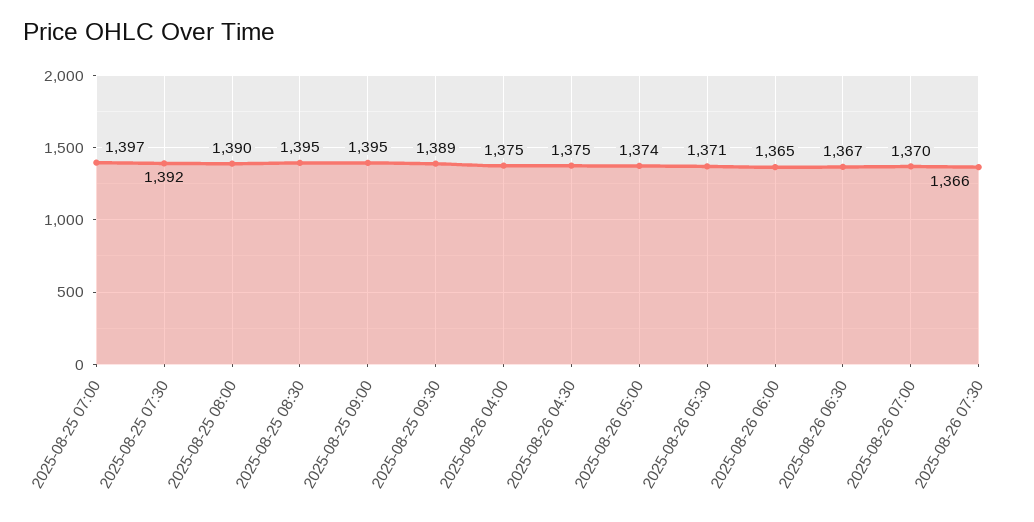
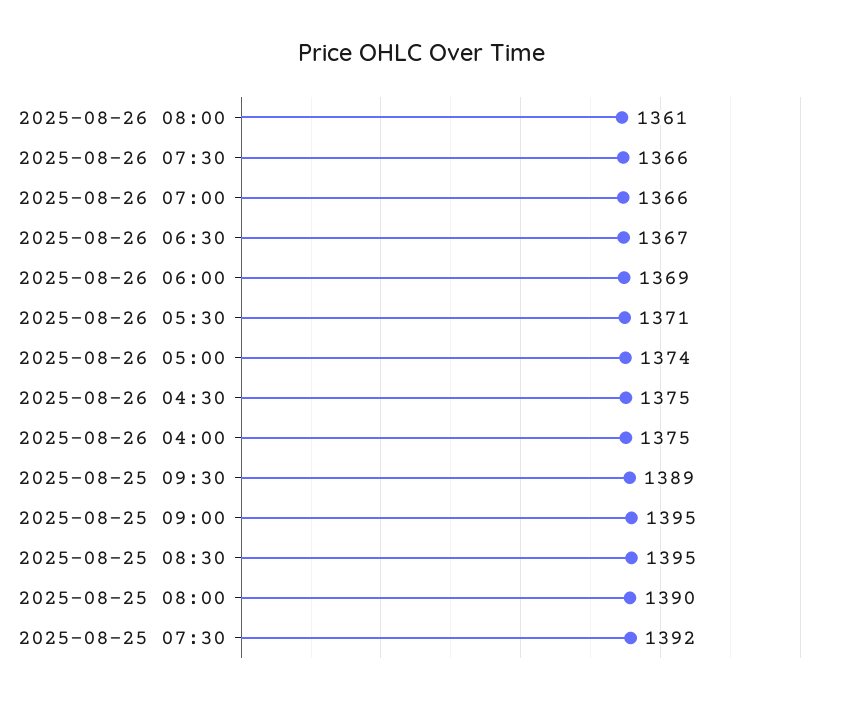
2025-08-25 07:00: 1397 -> none
2025-08-26 06:00: 1365 -> 1369
2025-08-26 07:00: 1370 -> 1366
2025-08-26 08:00: none -> 1361

